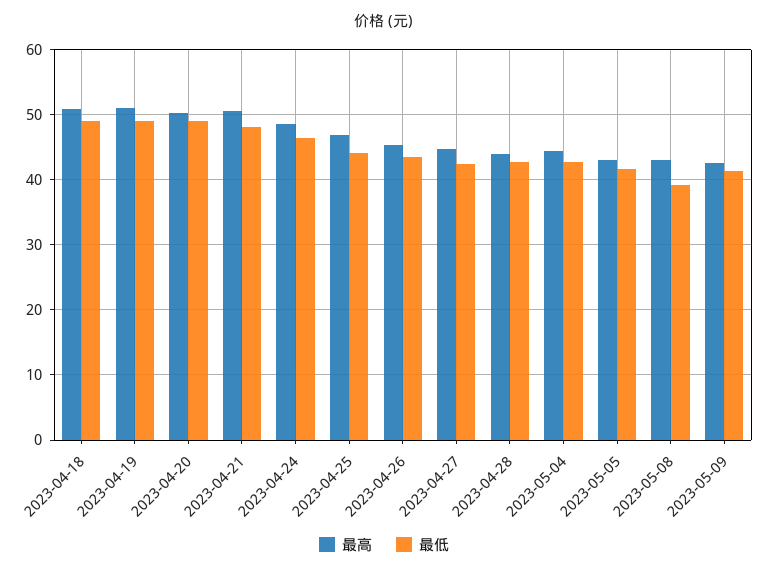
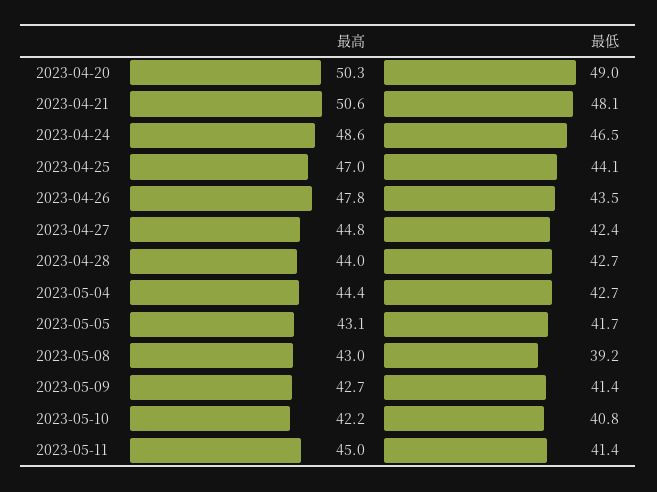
最高, 2023-04-18: 51 -> none
最低, 2023-04-18: 49 -> none
最高, 2023-04-19: 51 -> none
最低, 2023-04-19: 49 -> none
最高, 2023-04-26: 45 -> 47.8
最高, 2023-05-10: none -> 42.2
最低, 2023-05-10: none -> 40.8
最高, 2023-05-11: none -> 45
最低, 2023-05-11: none -> 41.4

